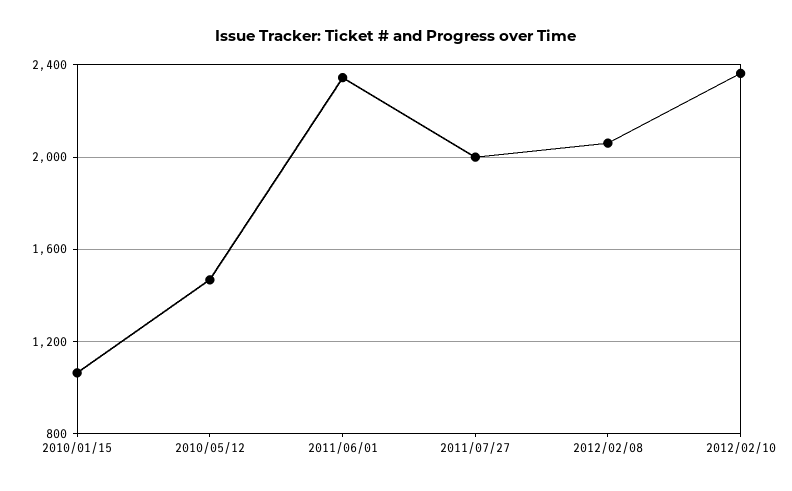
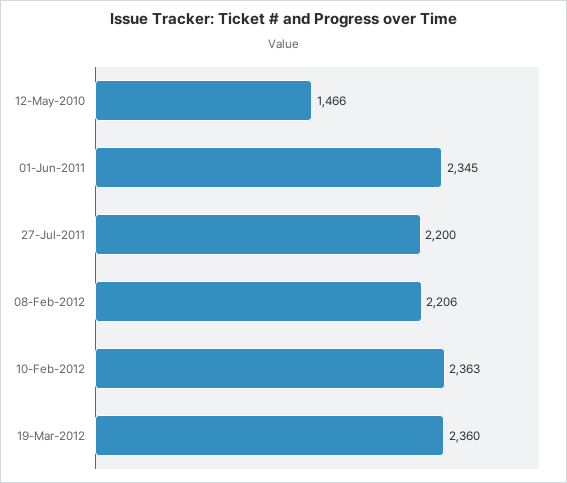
2010/01/15: 1050 -> none
2011/07/27: 2000 -> 2200
2012/02/08: 2050 -> 2206
19-Mar-2012: none -> 2360

